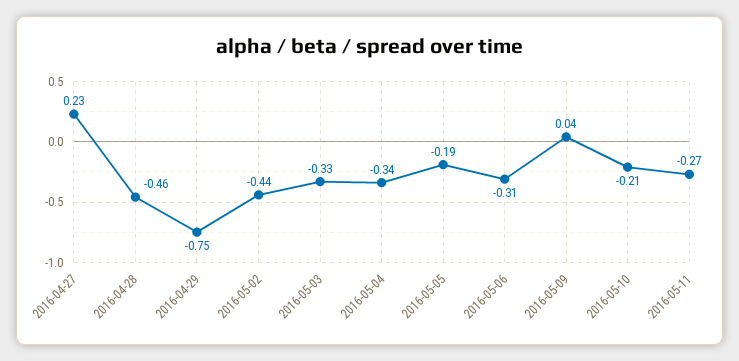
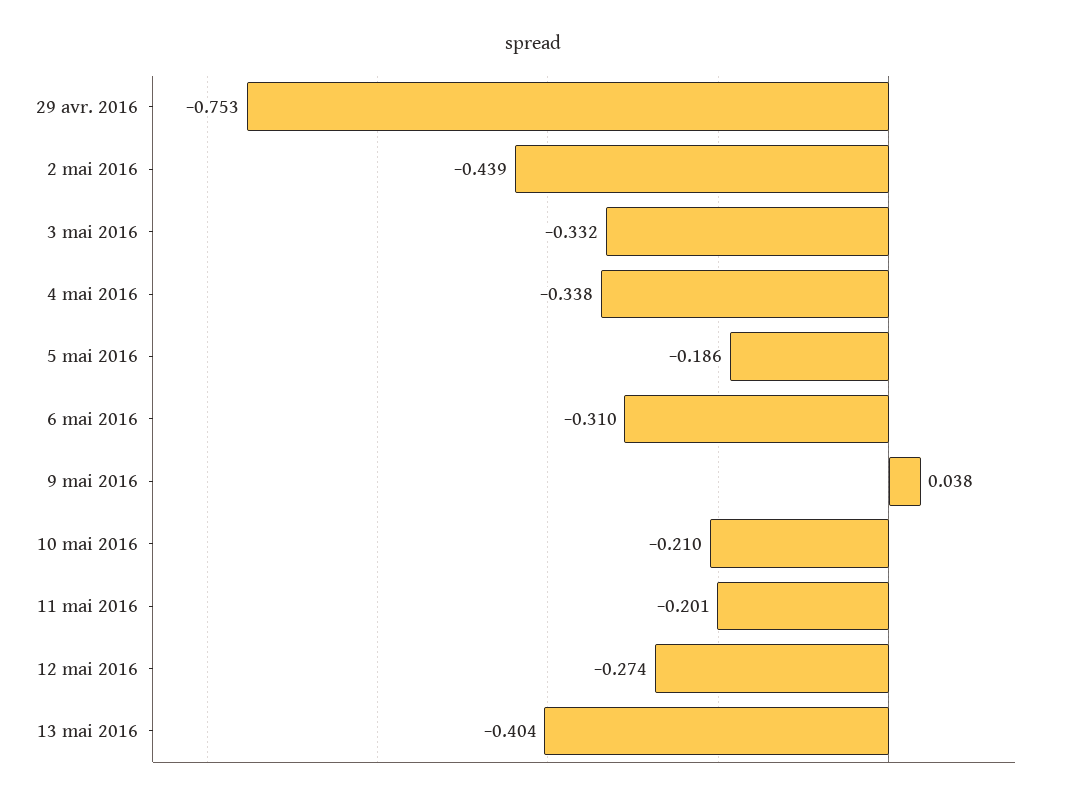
2016-04-27: 0.23 -> none
2016-04-28: -0.46 -> none
2016-05-11: -0.27 -> -0.201
12 mai 2016: none -> -0.274
13 mai 2016: none -> -0.404

